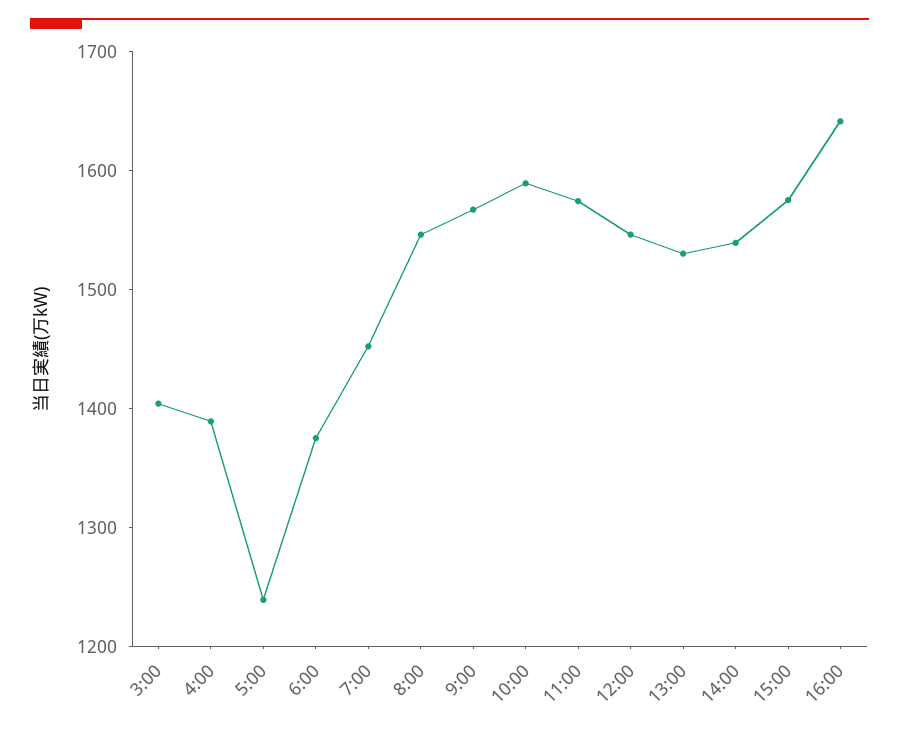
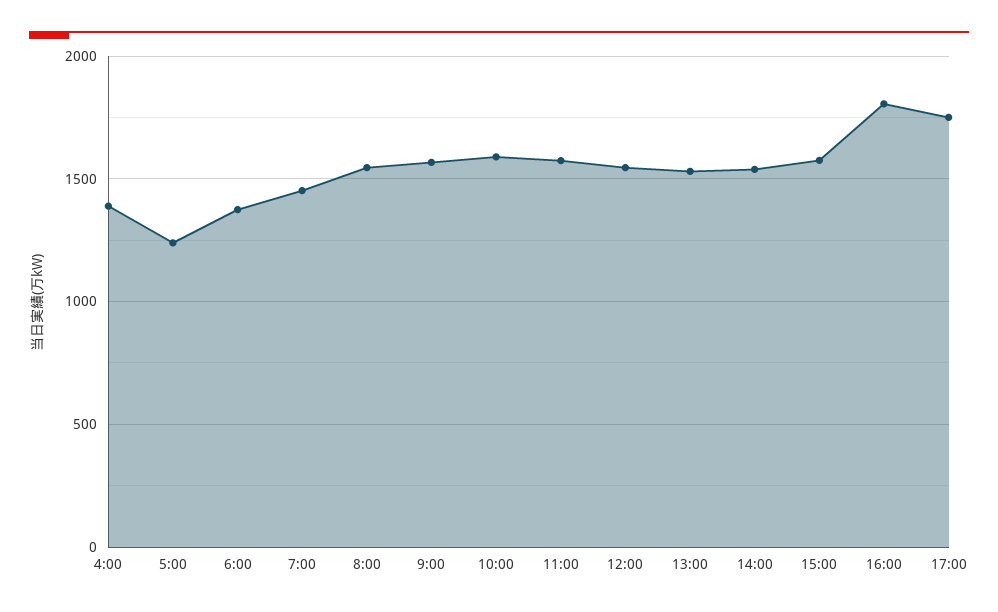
3:00: 1400 -> none
16:00: 1640 -> 1800
17:00: none -> 1750

